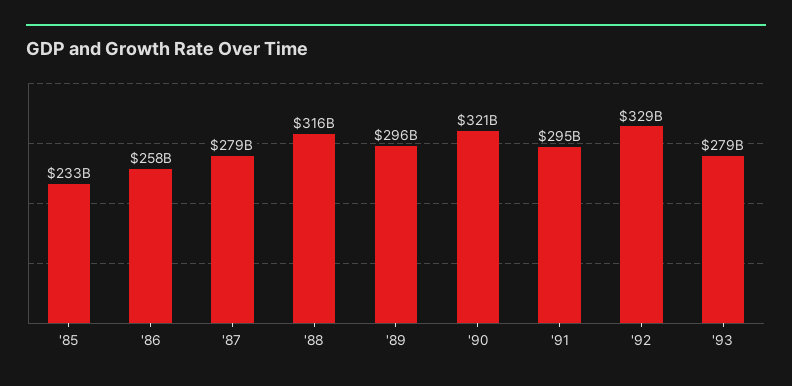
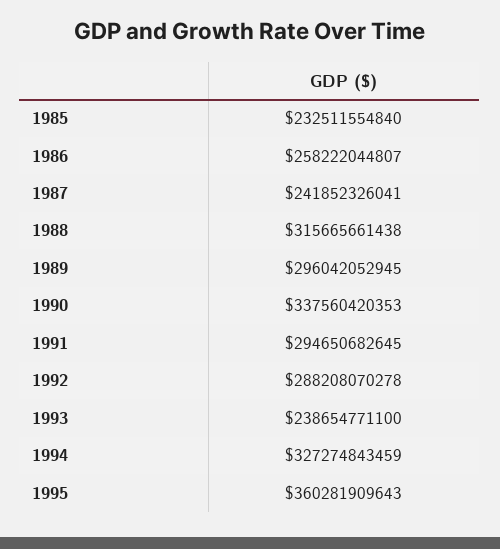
'87: 279000000000 -> 241852326041
'90: 321000000000 -> 337560420353
'92: 329000000000 -> 288208070278
'93: 279000000000 -> 238654771100
1994: none -> 327274843459
1995: none -> 360281909643

